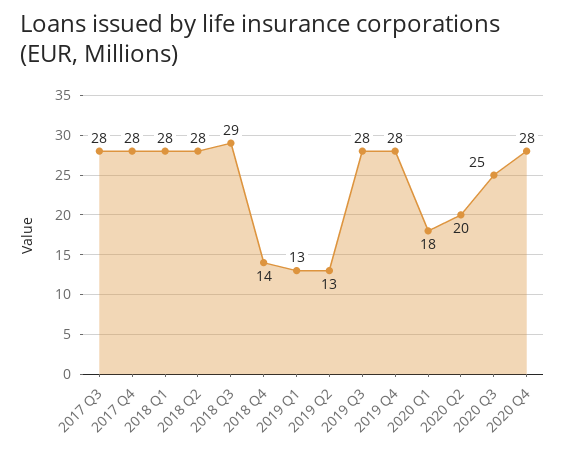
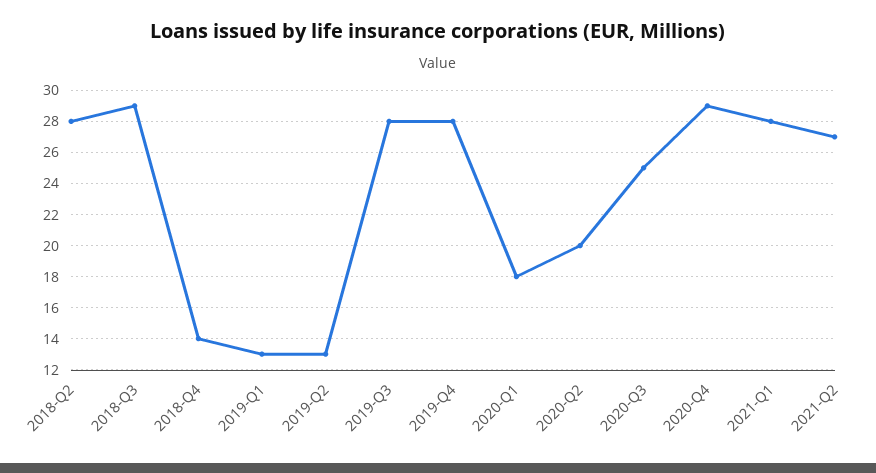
2017 Q3: 28 -> none
2017 Q4: 28 -> none
2018 Q1: 28 -> none
2020 Q4: 28 -> 29
2021-Q1: none -> 28
2021-Q2: none -> 27

